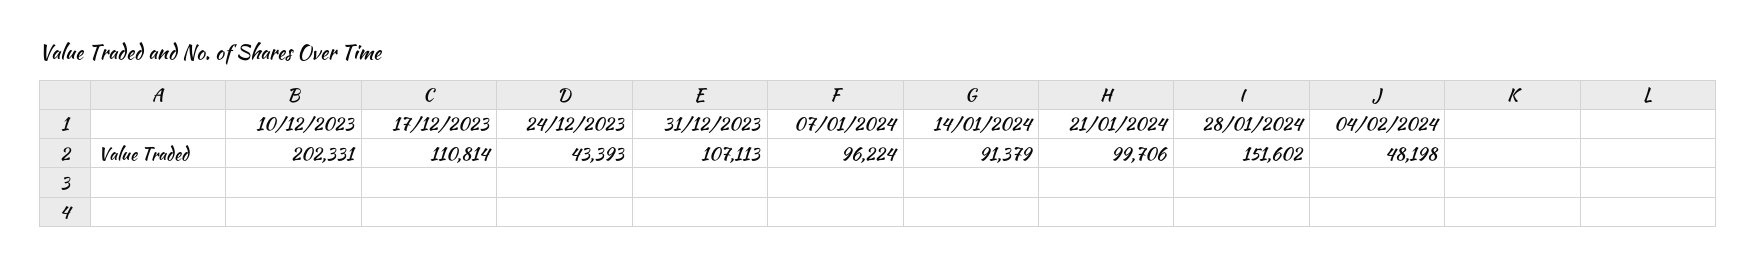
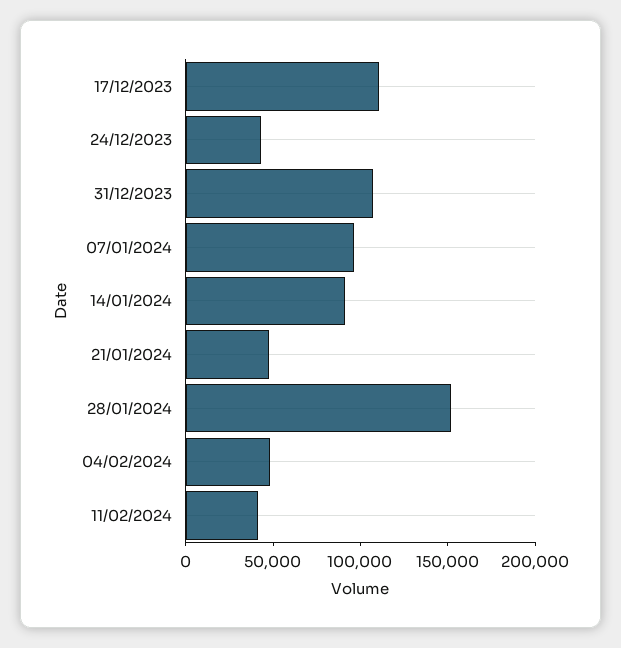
10/12/2023: 202331 -> none
21/01/2024: 99706 -> 50000
11/02/2024: none -> 40000

